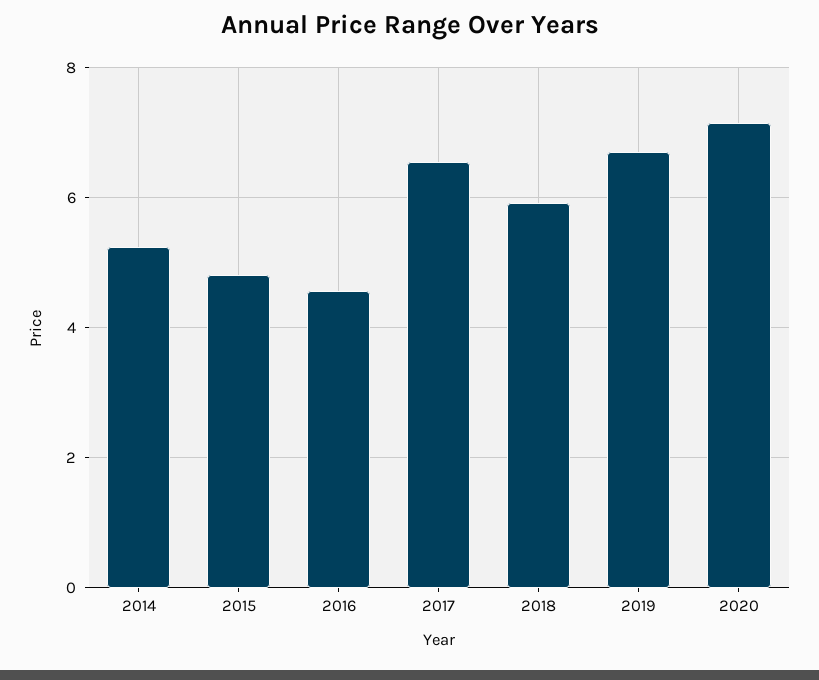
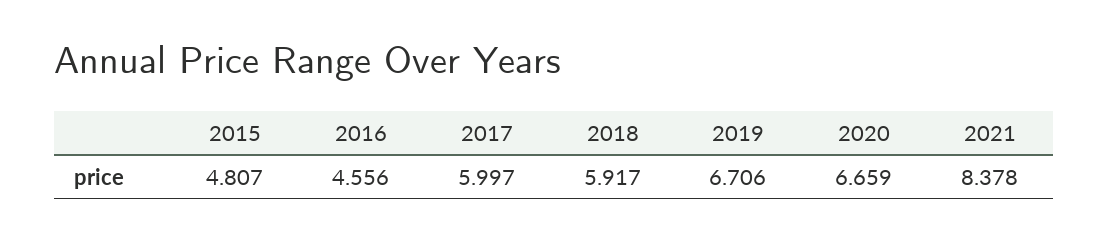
2014: 5.2 -> none
2017: 6.6 -> 5.997
2020: 7.2 -> 6.659
2021: none -> 8.378

